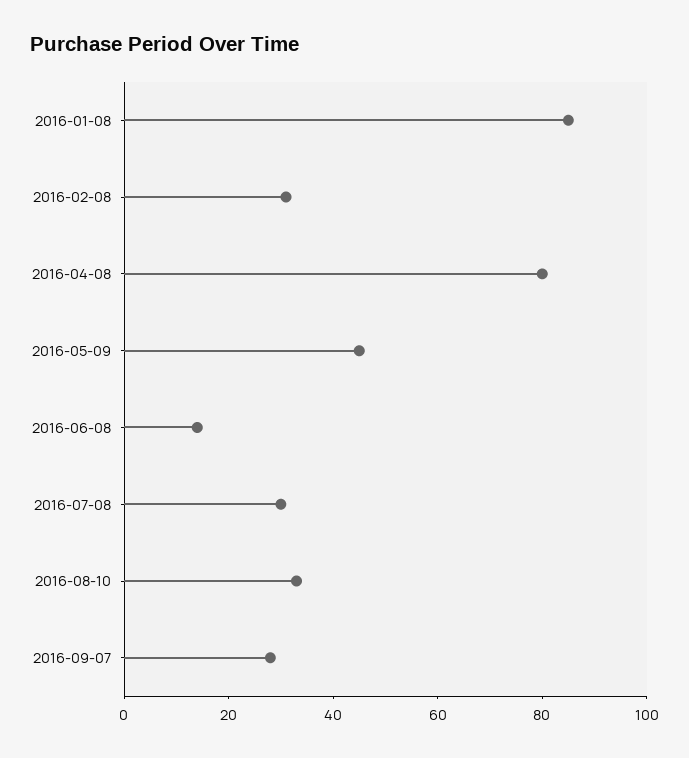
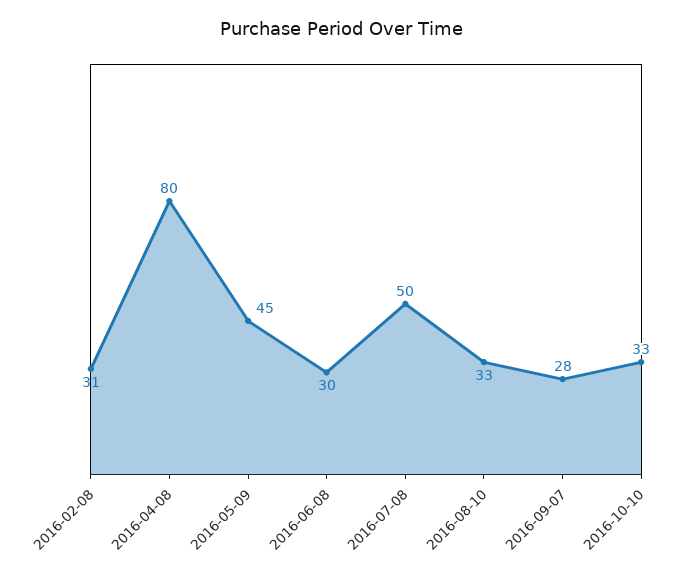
2016-01-08: 85 -> none
2016-06-08: 15 -> 30
2016-07-08: 30 -> 50
2016-10-10: none -> 33

